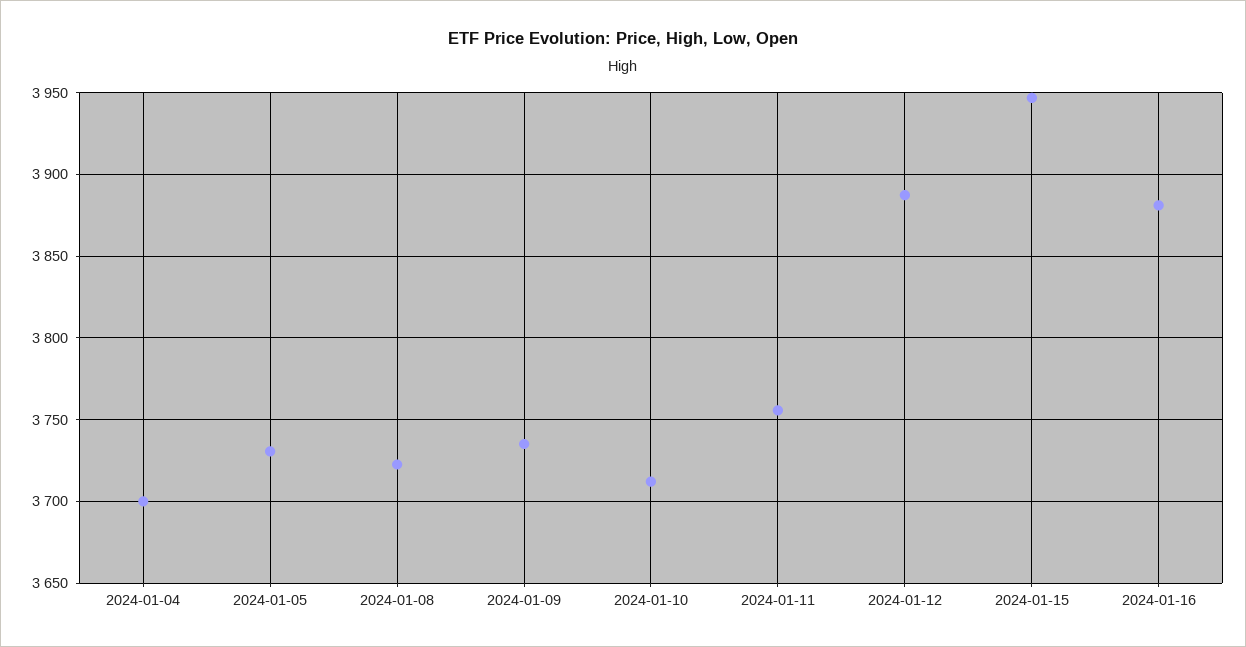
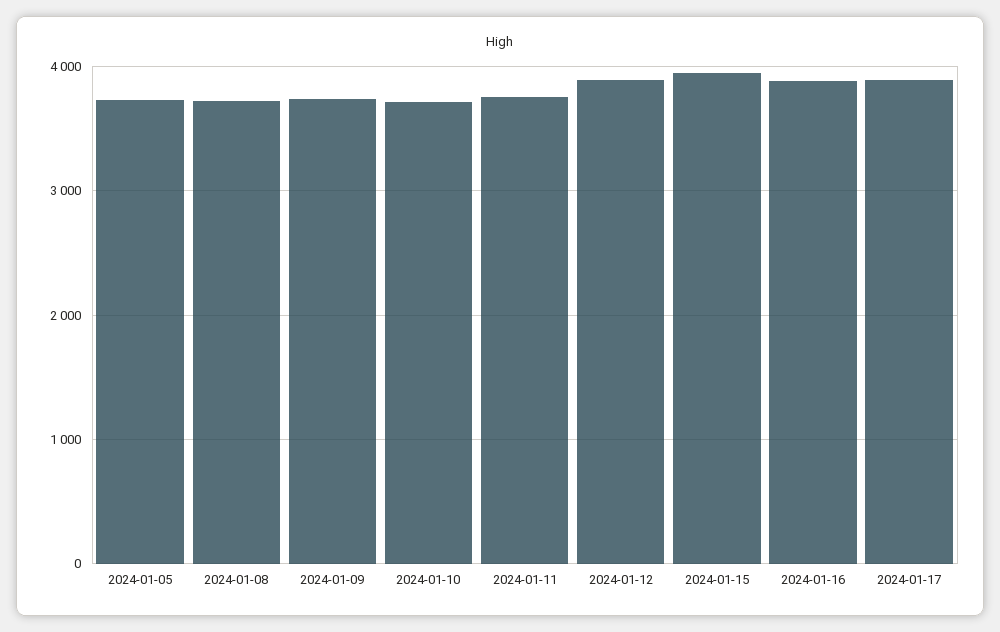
2024-01-04: 3700 -> none
2024-01-17: none -> 3900

